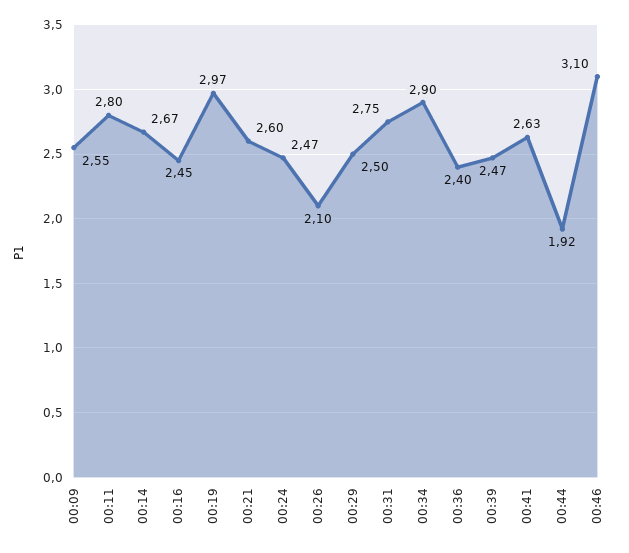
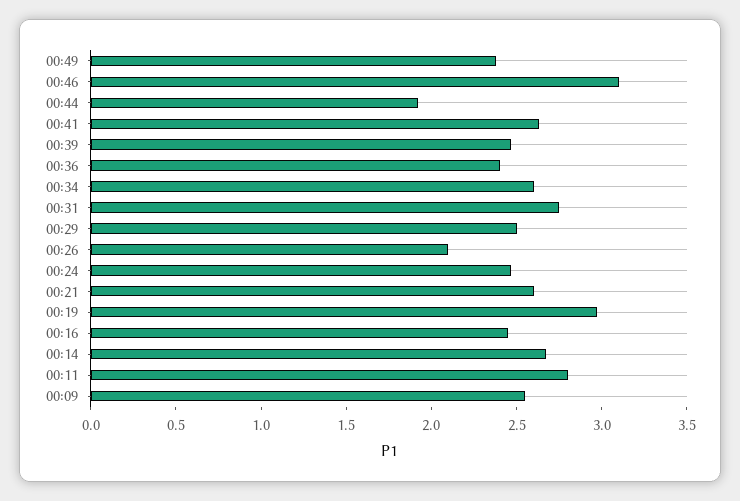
00:34: 2.9 -> 2.6
00:49: none -> 2.4

